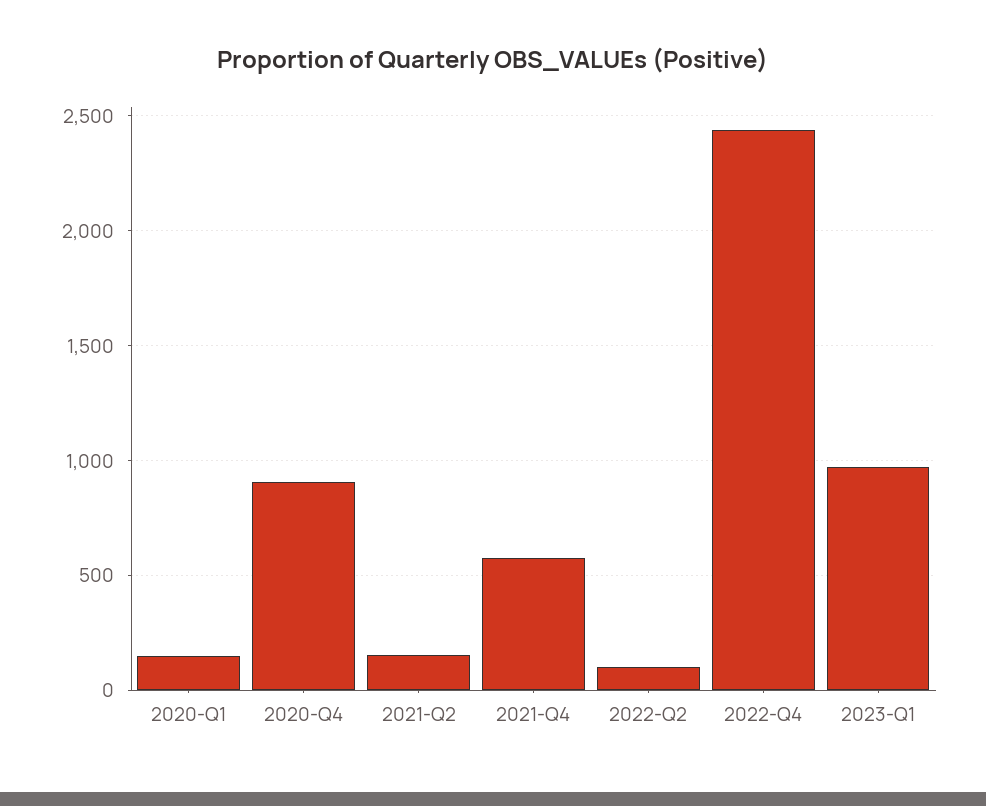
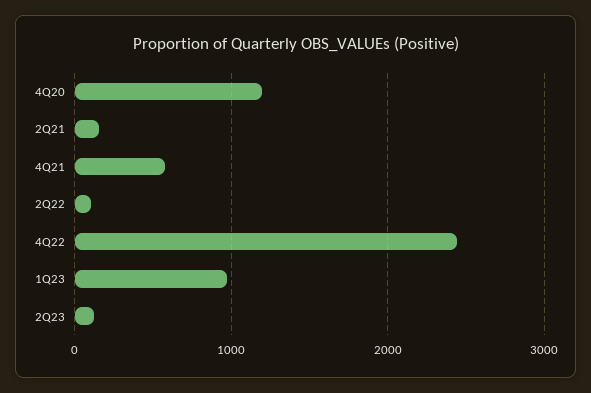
2020-Q1: 150 -> none
2020-Q4: 900 -> 1200
2Q23: none -> 100

